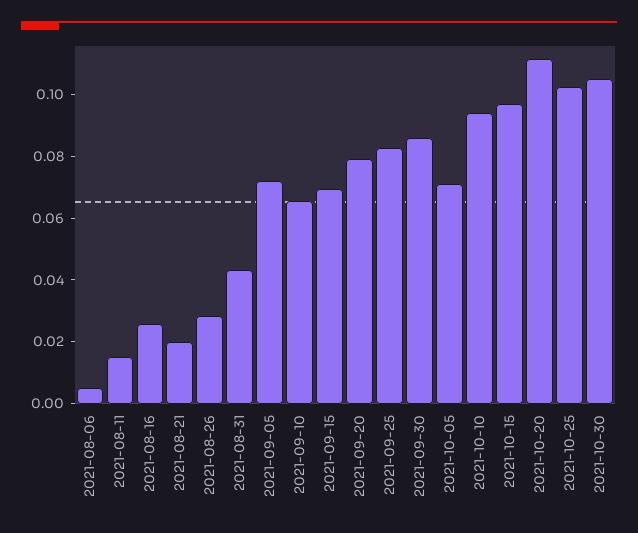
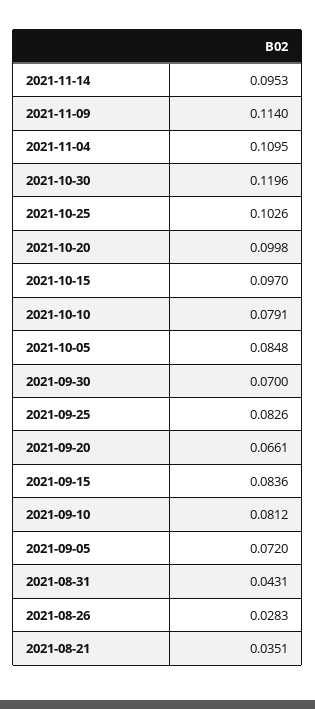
2021-08-06: 0.005 -> none
2021-08-11: 0.015 -> none
2021-08-16: 0.025 -> none
2021-08-21: 0.02 -> 0.0351
2021-09-10: 0.065 -> 0.0812
2021-09-15: 0.07 -> 0.0836
2021-09-20: 0.08 -> 0.0661
2021-09-30: 0.085 -> 0.07
2021-10-05: 0.07 -> 0.0848
2021-10-10: 0.095 -> 0.0791
2021-10-20: 0.11 -> 0.0998
2021-10-30: 0.105 -> 0.1196
2021-11-14: none -> 0.0953
2021-11-09: none -> 0.114
2021-11-04: none -> 0.1095

